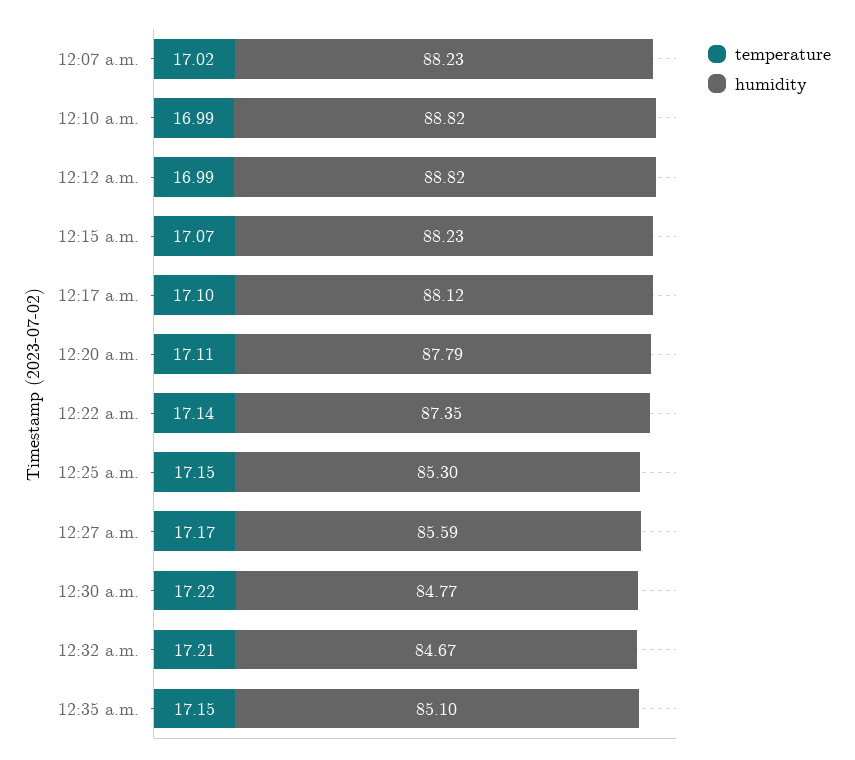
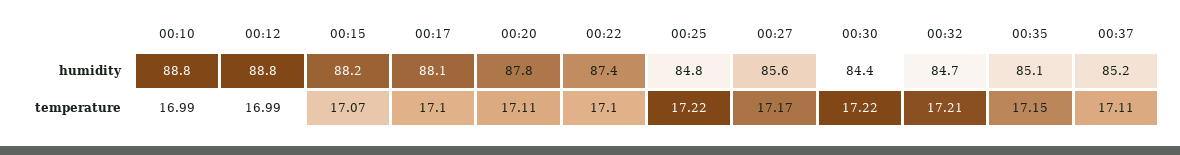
temperature, 12:07 a.m.: 17.02 -> none
humidity, 12:07 a.m.: 88.23 -> none
temperature, 12:22 a.m.: 17.14 -> 17.1
temperature, 12:25 a.m.: 17.15 -> 17.22
humidity, 12:25 a.m.: 85.3 -> 84.8
humidity, 12:30 a.m.: 84.77 -> 84.4
humidity, 00:37: none -> 85.2
temperature, 00:37: none -> 17.11

